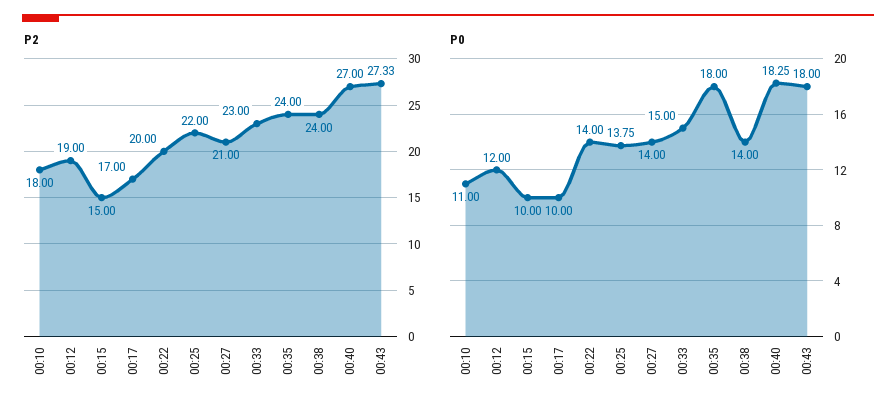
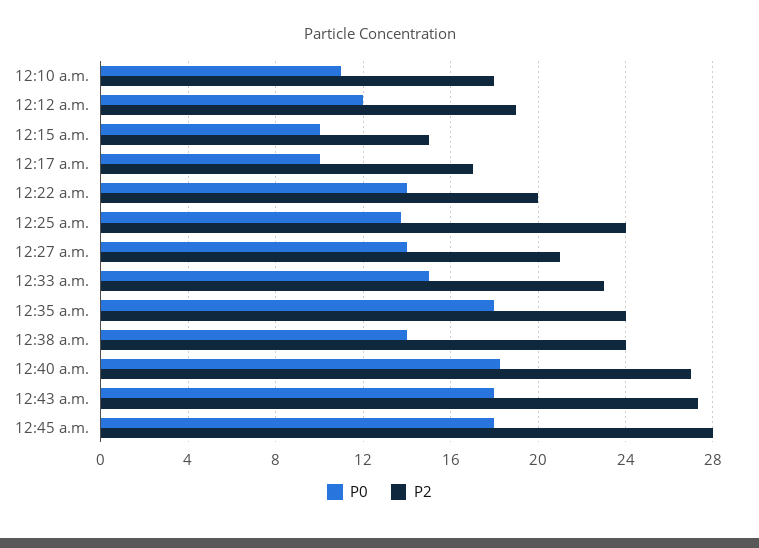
P2, 00:25: 22 -> 24
P0, 12:45 a.m.: none -> 18
P2, 12:45 a.m.: none -> 28

